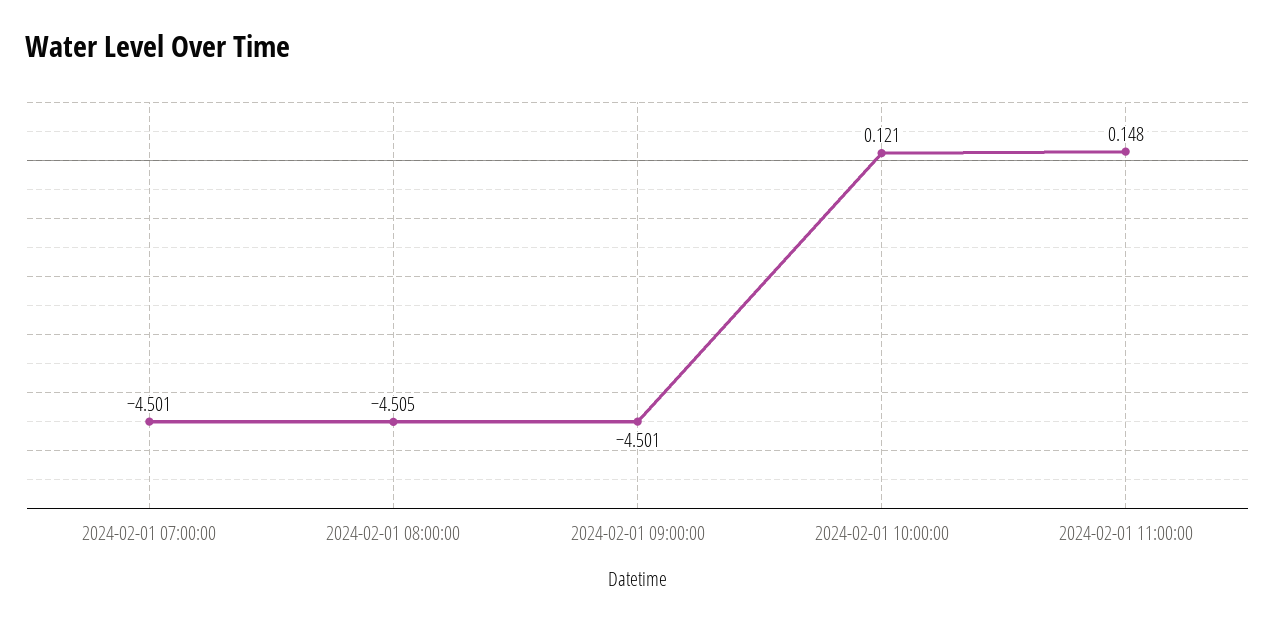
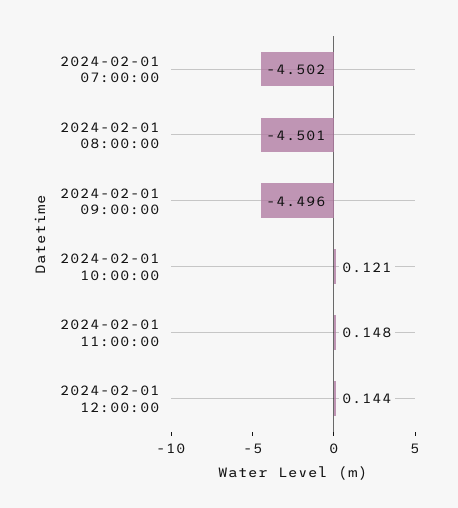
2024-02-01 07:00:00: -4.501 -> -4.502
2024-02-01 08:00:00: -4.505 -> -4.501
2024-02-01 09:00:00: -4.501 -> -4.496
2024-02-01 12:00:00: none -> 0.144

